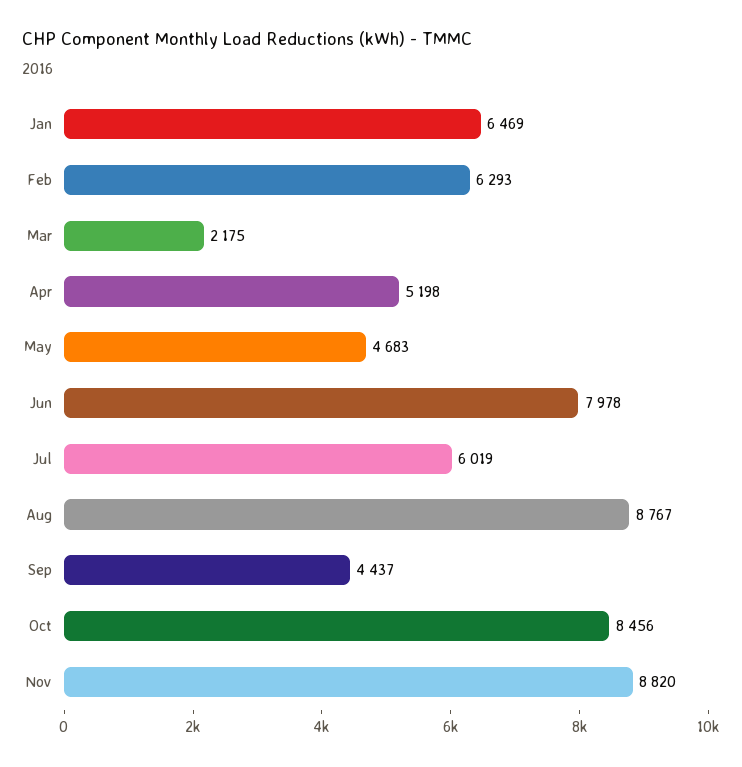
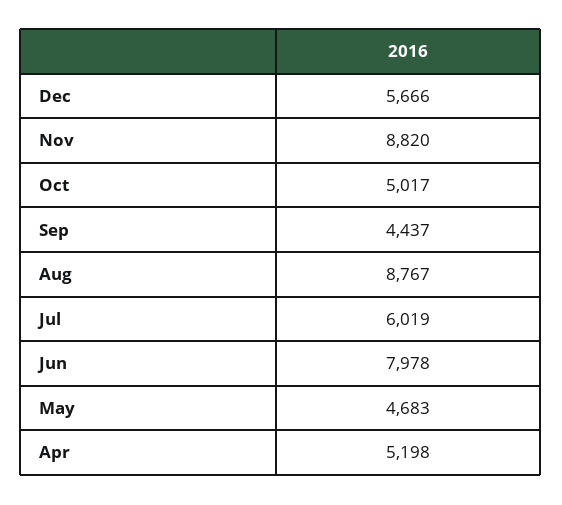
Jan: 6469 -> none
Feb: 6293 -> none
Mar: 2175 -> none
Oct: 8456 -> 5017
Dec: none -> 5666

